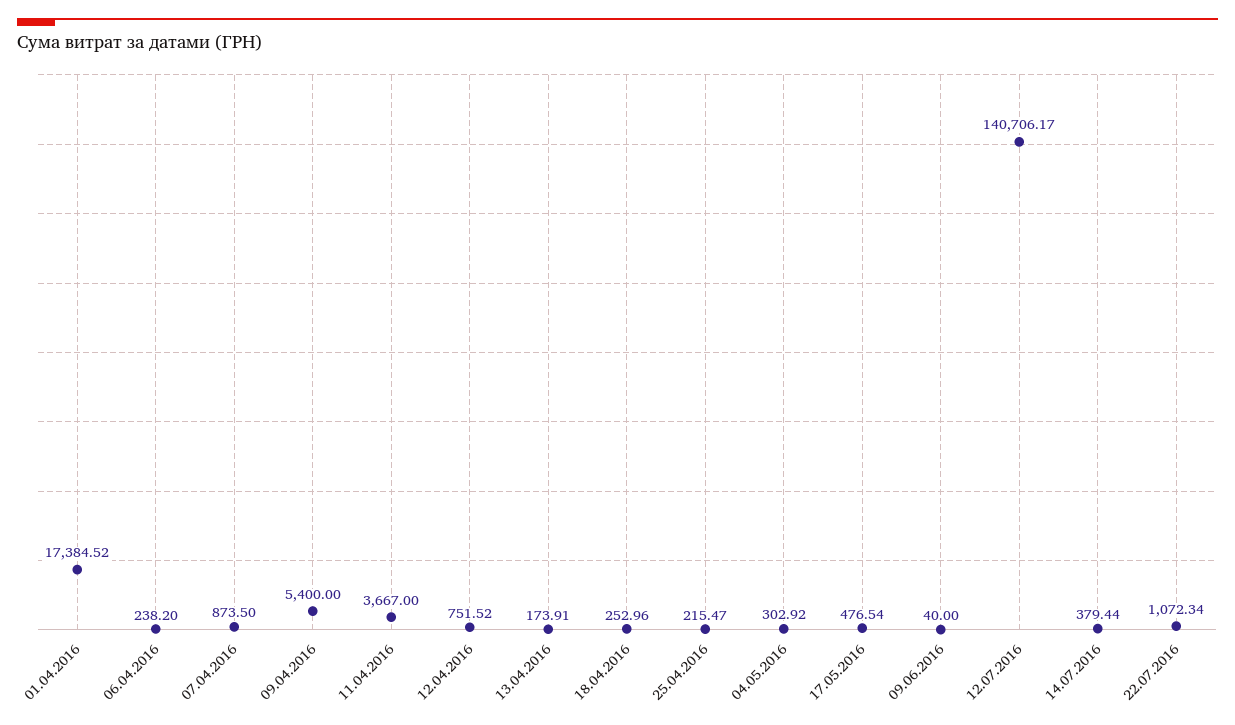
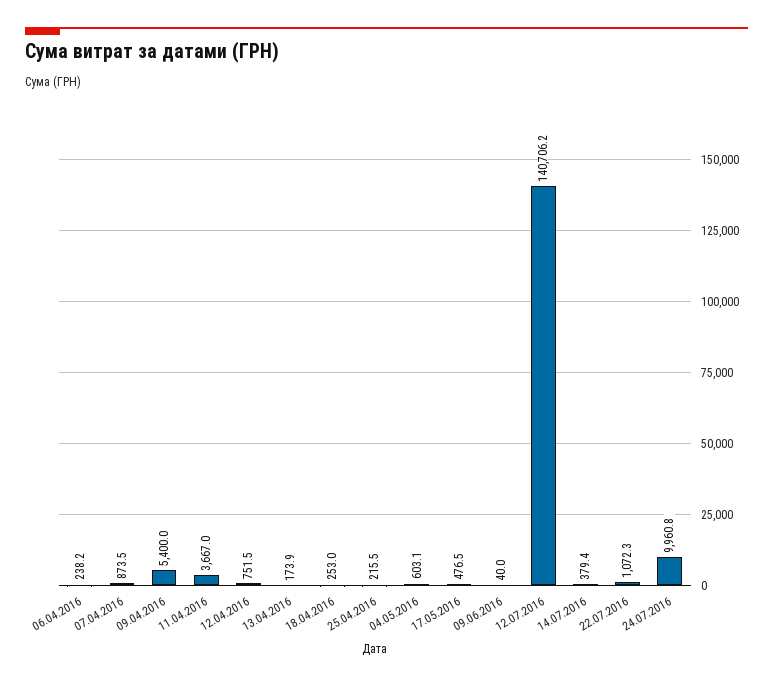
01.04.2016: 17384.52 -> none
04.05.2016: 302.92 -> 603.1
24.07.2016: none -> 9960.8

